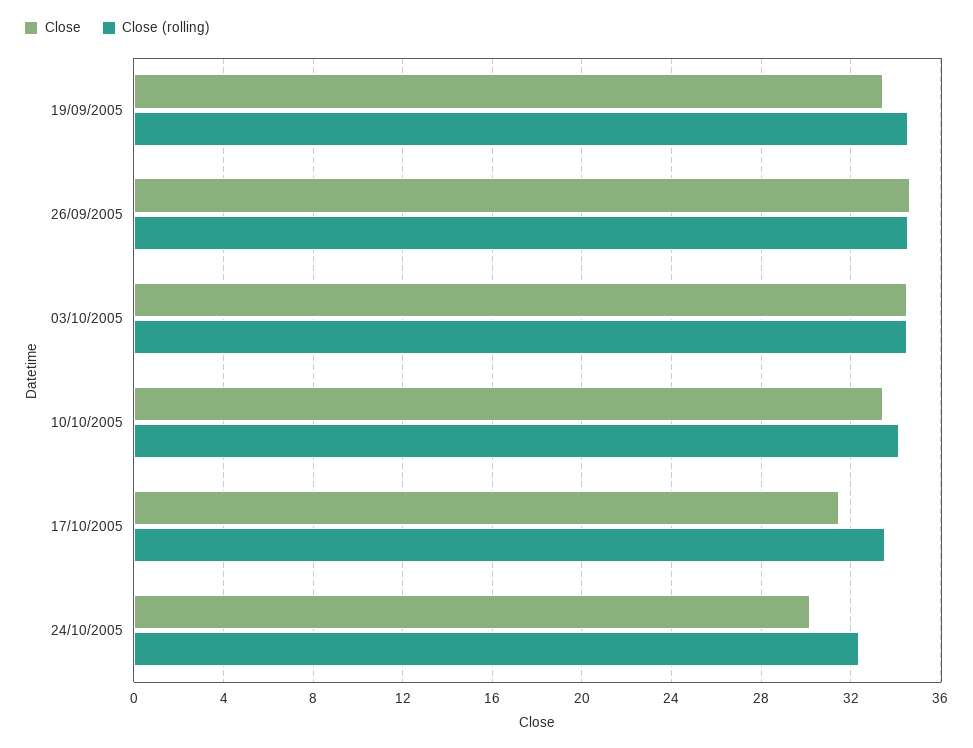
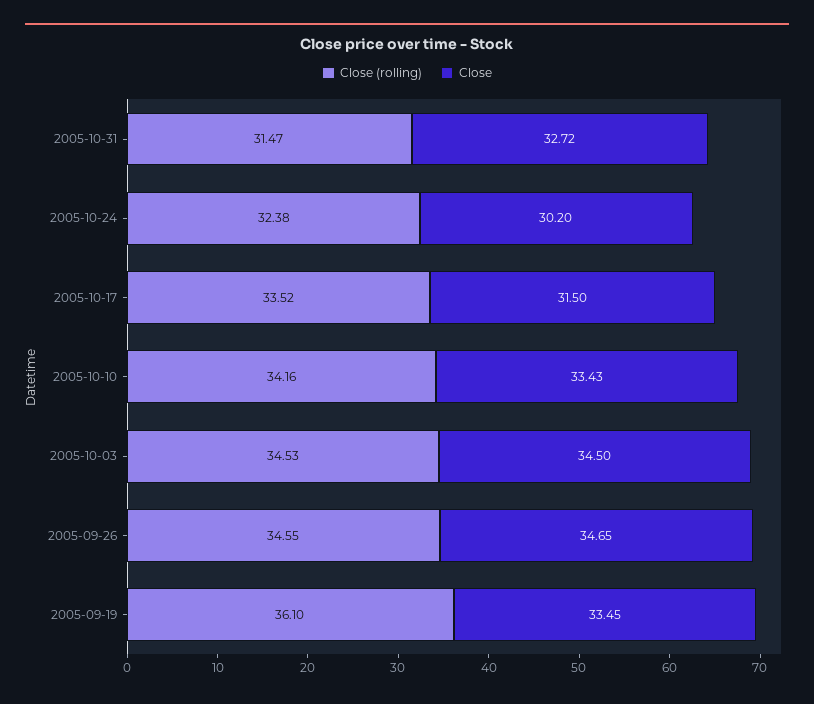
Close (rolling), 19/09/2005: 34.5 -> 36.1
Close (rolling), 2005-10-31: none -> 31.47
Close, 2005-10-31: none -> 32.72

